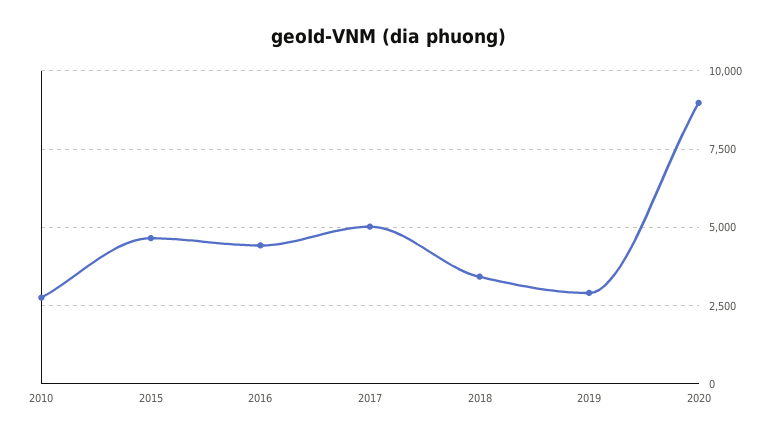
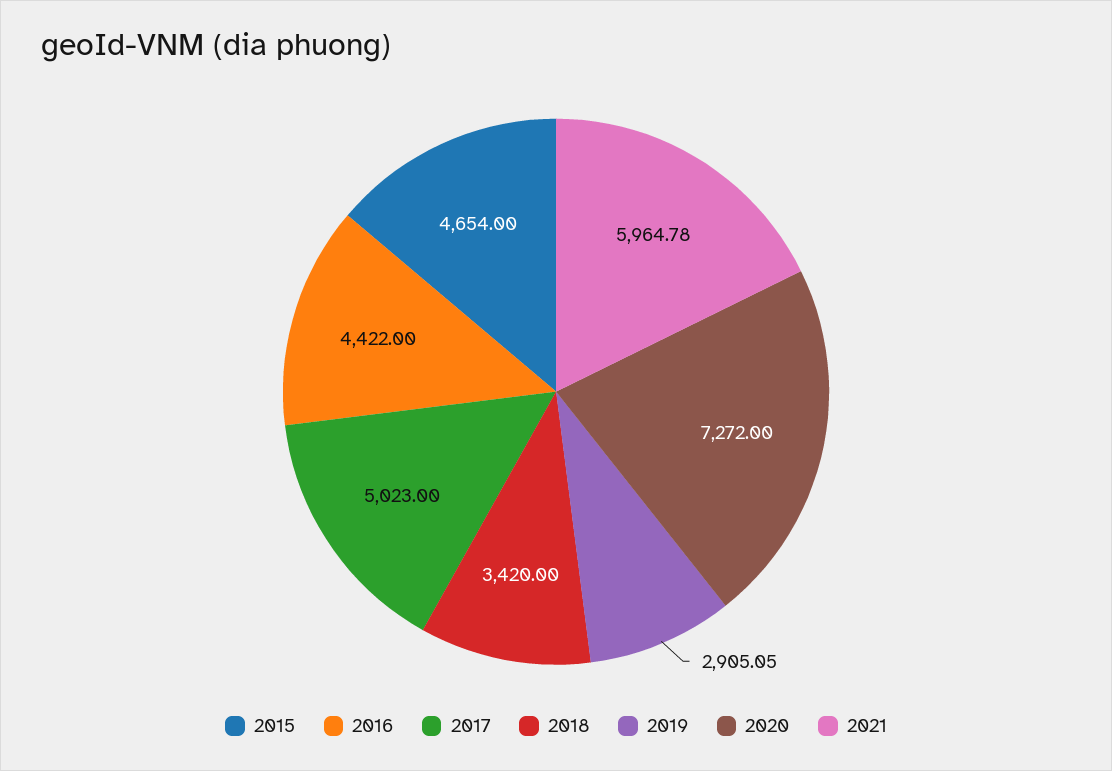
2010: 2750 -> none
2020: 9000 -> 7272
2021: none -> 5964.78

